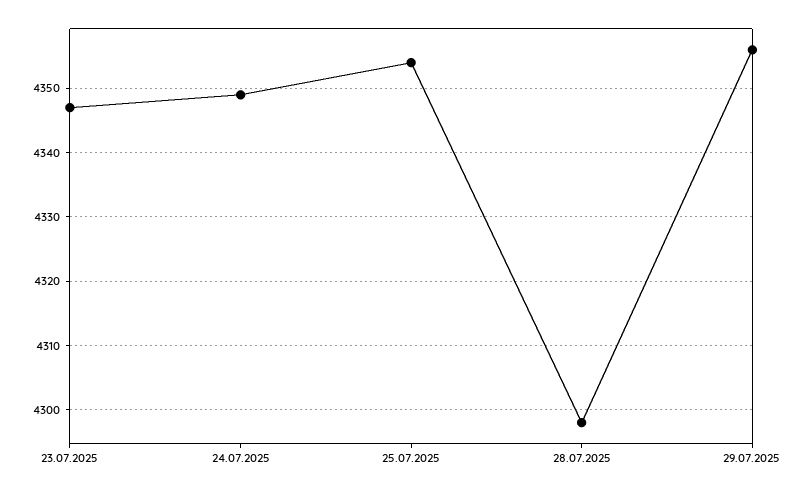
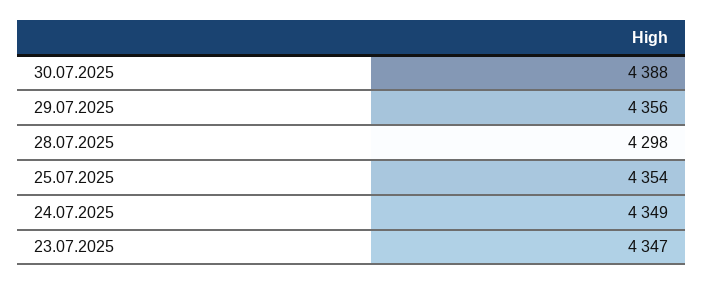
30.07.2025: none -> 4388

